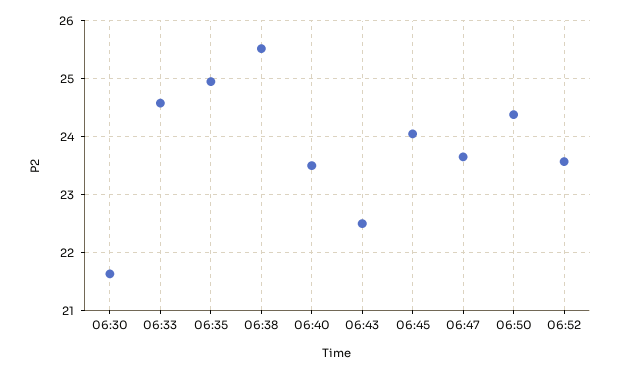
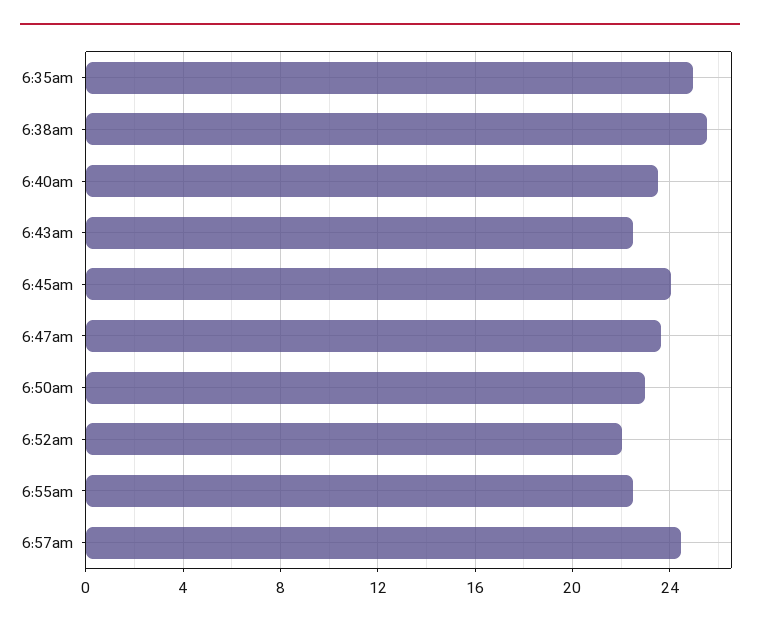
06:30: 21.6 -> none
06:33: 24.6 -> none
06:50: 24.4 -> 23
06:52: 23.6 -> 22
6:55am: none -> 22.5
6:57am: none -> 24.5

